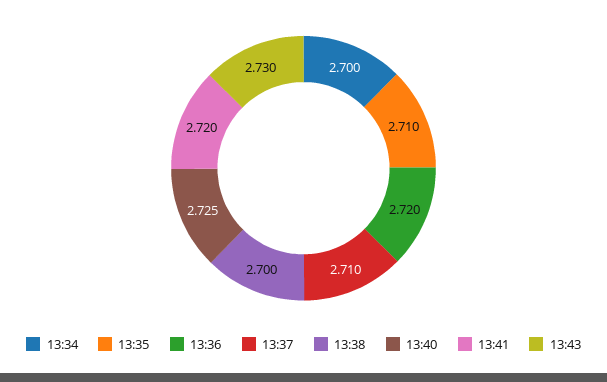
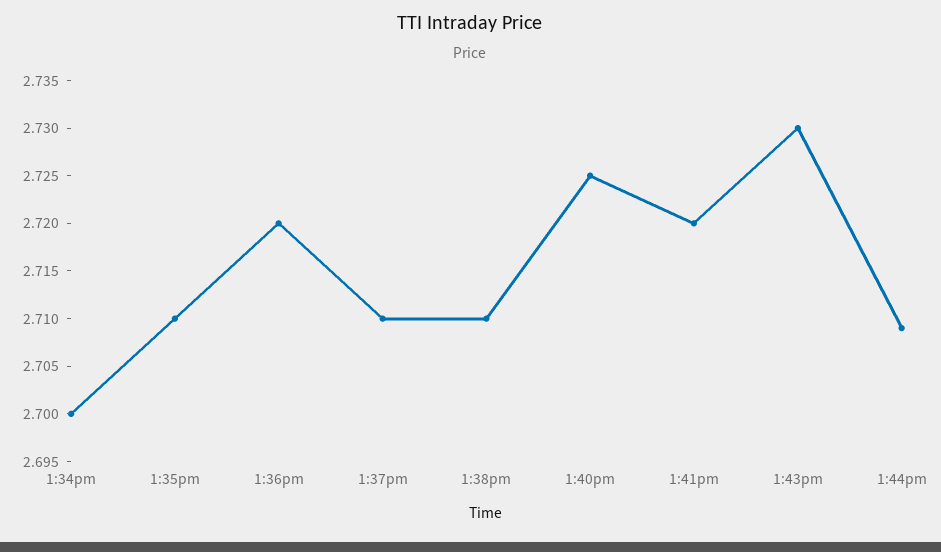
13:38: 2.7 -> 2.71
1:44pm: none -> 2.709

